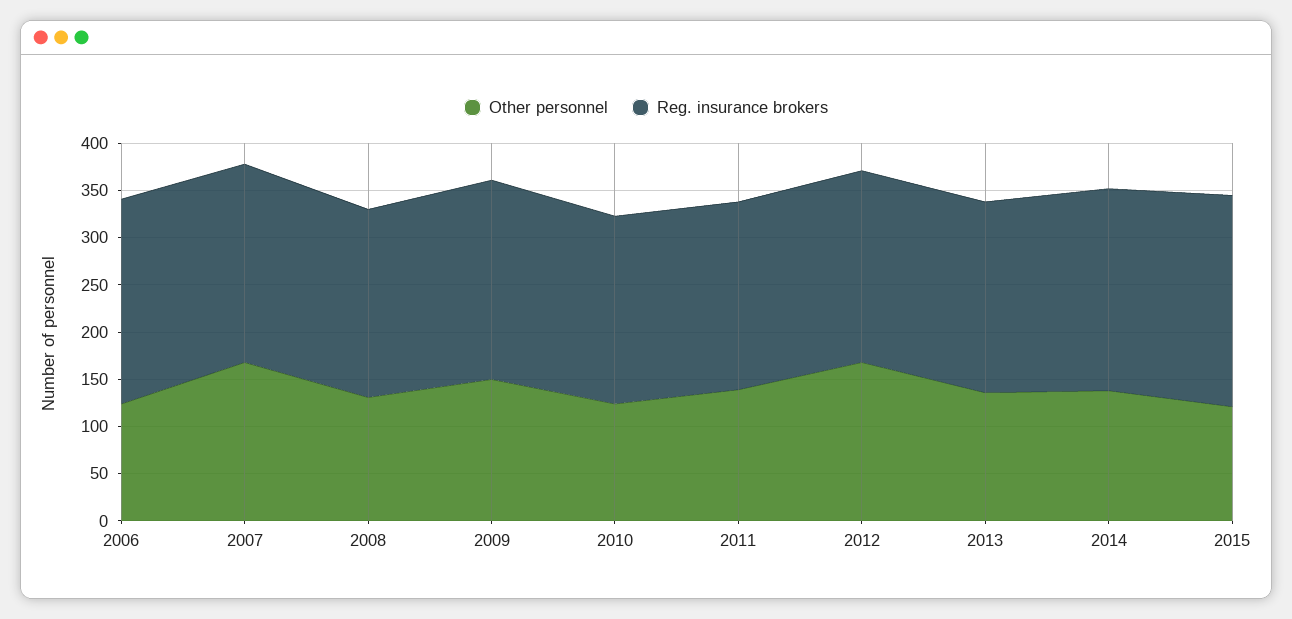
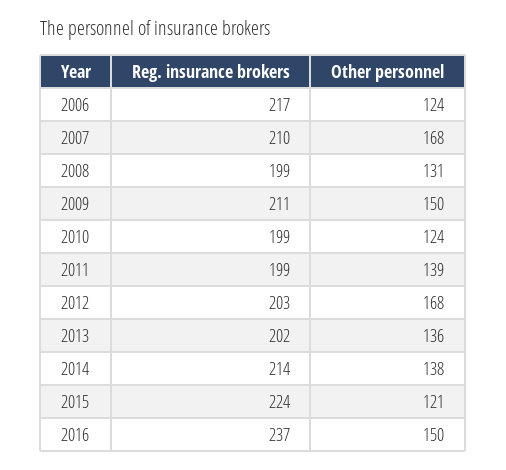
Reg. insurance brokers, 2016: none -> 237
Other personnel, 2016: none -> 150

